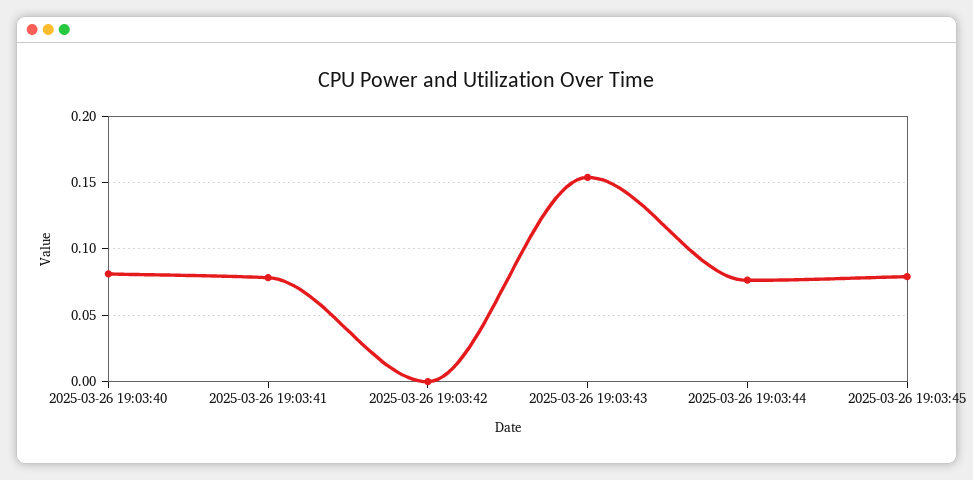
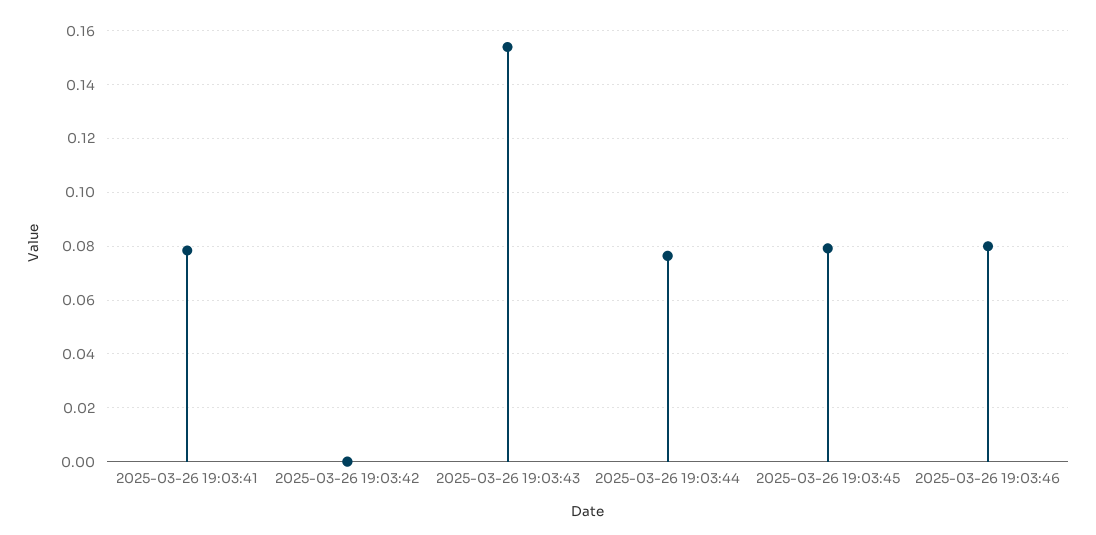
2025-03-26 19:03:40: 0.08 -> none
2025-03-26 19:03:46: none -> 0.08

